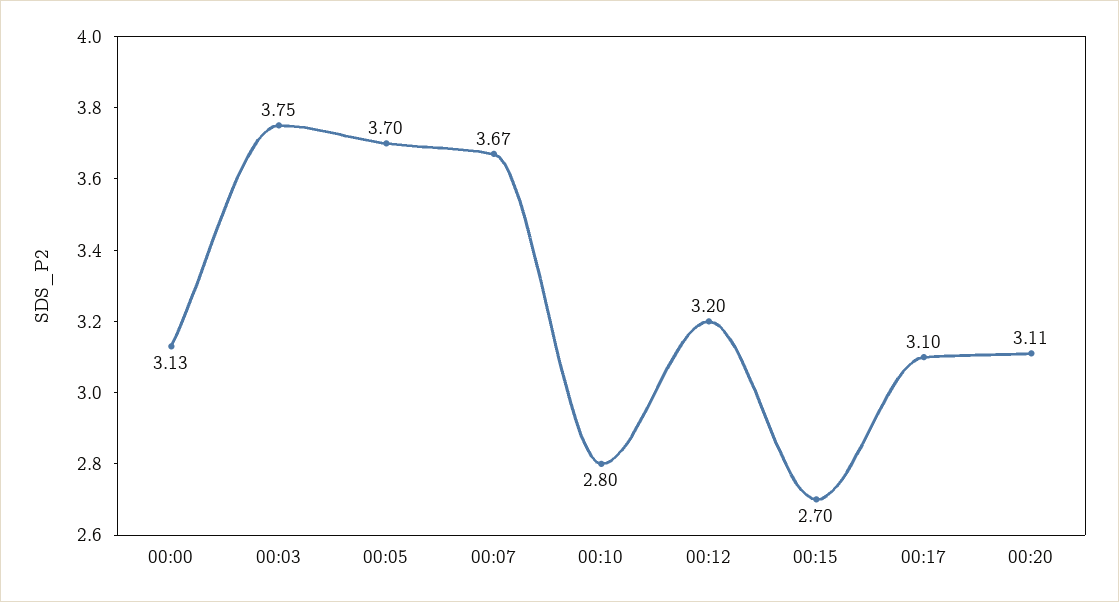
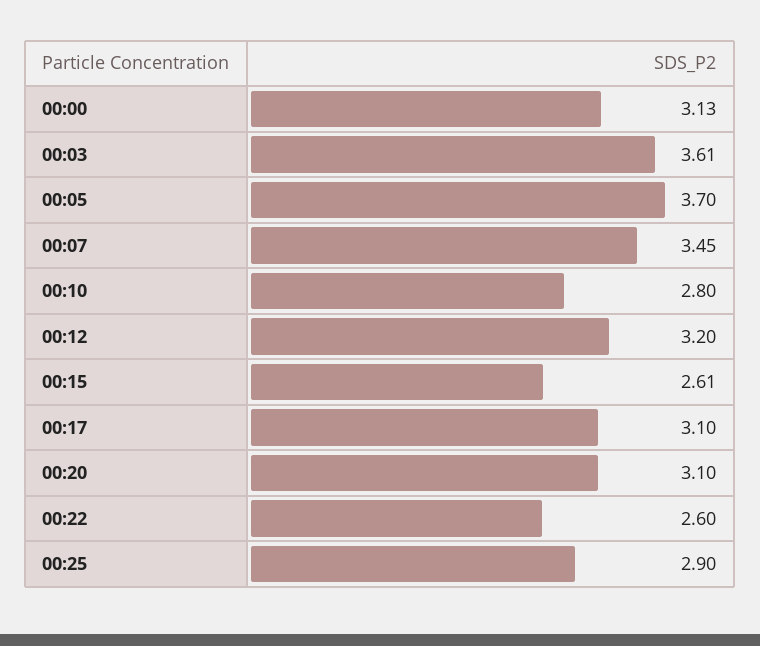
00:03: 3.75 -> 3.61
00:07: 3.67 -> 3.45
00:15: 2.7 -> 2.61
00:20: 3.11 -> 3.1
00:22: none -> 2.6
00:25: none -> 2.9

